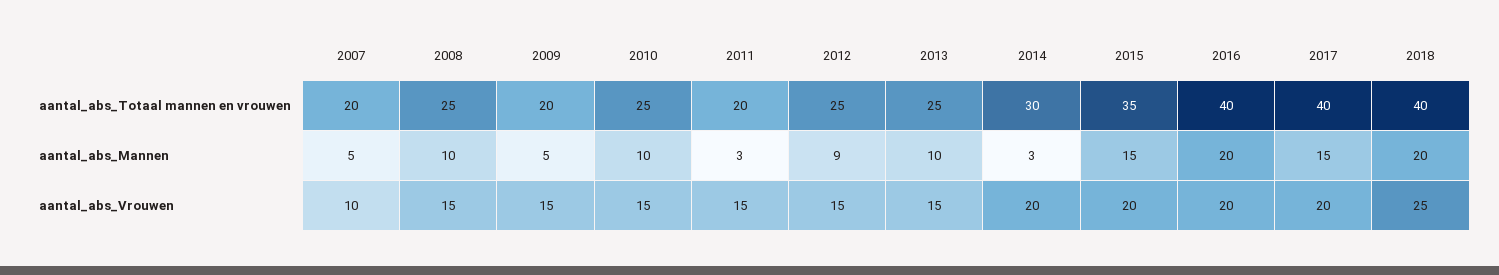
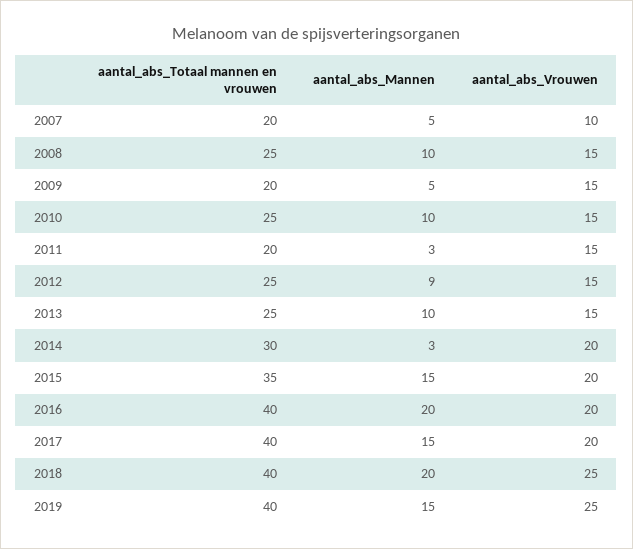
2019, aantal_abs_Totaal mannen en vrouwen: none -> 40
2019, aantal_abs_Mannen: none -> 15
2019, aantal_abs_Vrouwen: none -> 25

